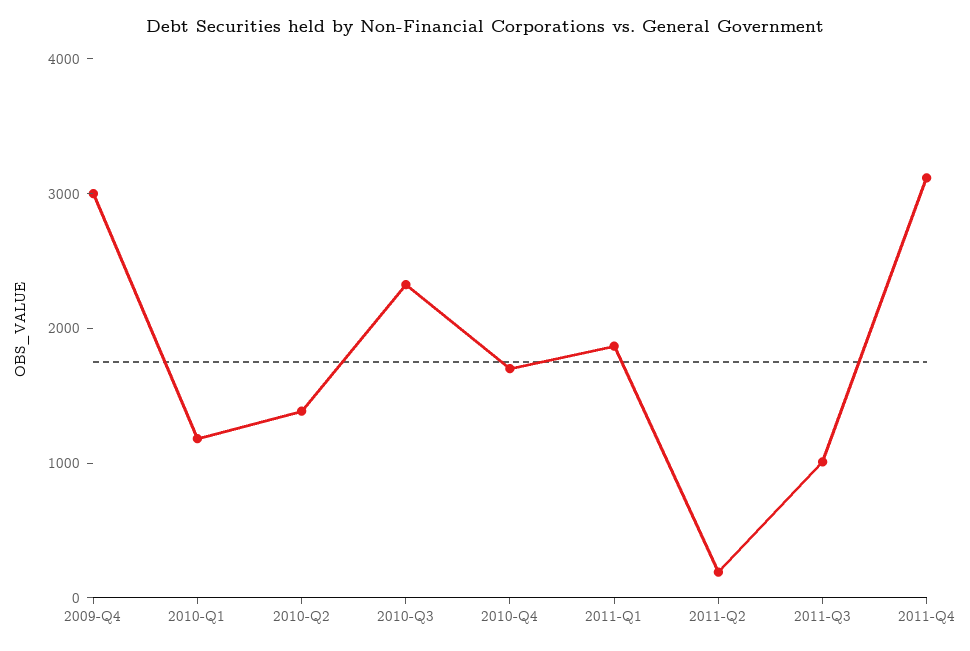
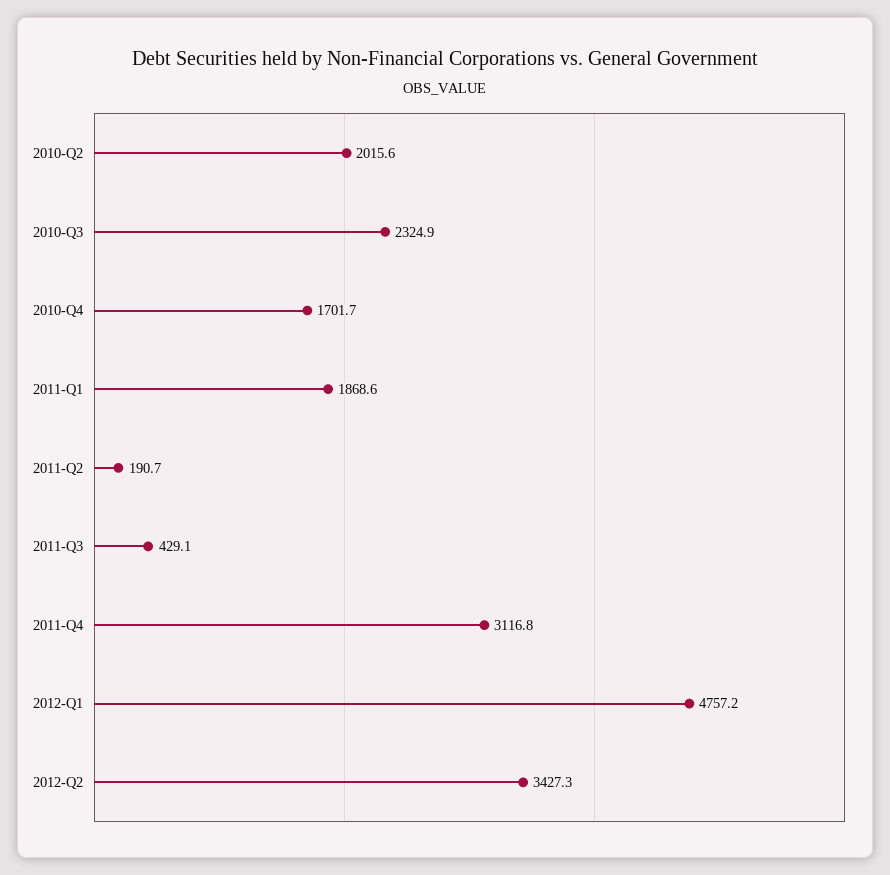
2009-Q4: 3000 -> none
2010-Q1: 1200 -> none
2010-Q2: 1400 -> 2015.6
2011-Q3: 1000 -> 429.1
2012-Q1: none -> 4757.2
2012-Q2: none -> 3427.3

